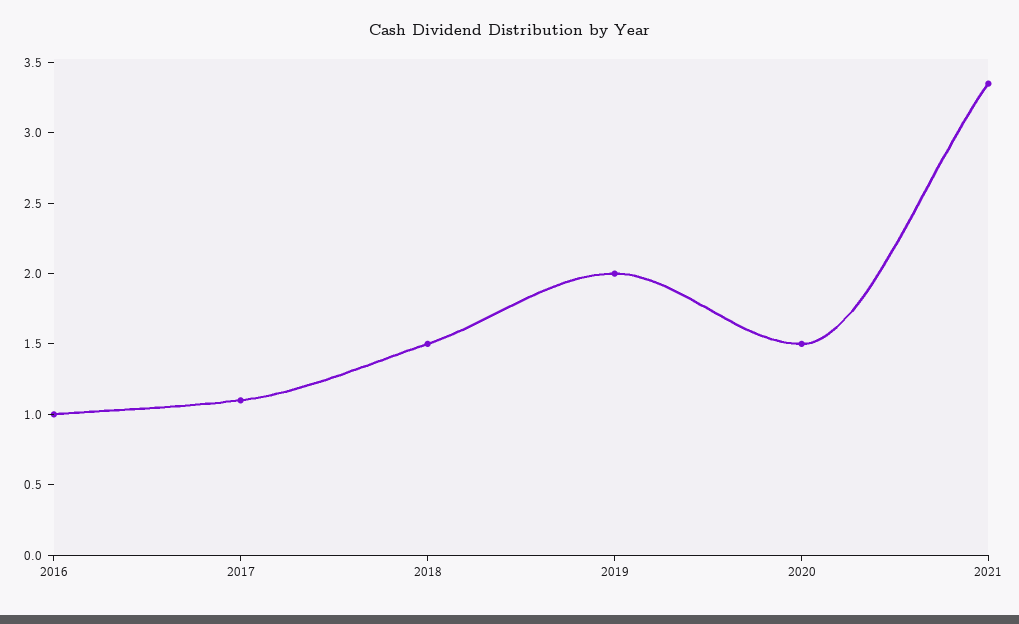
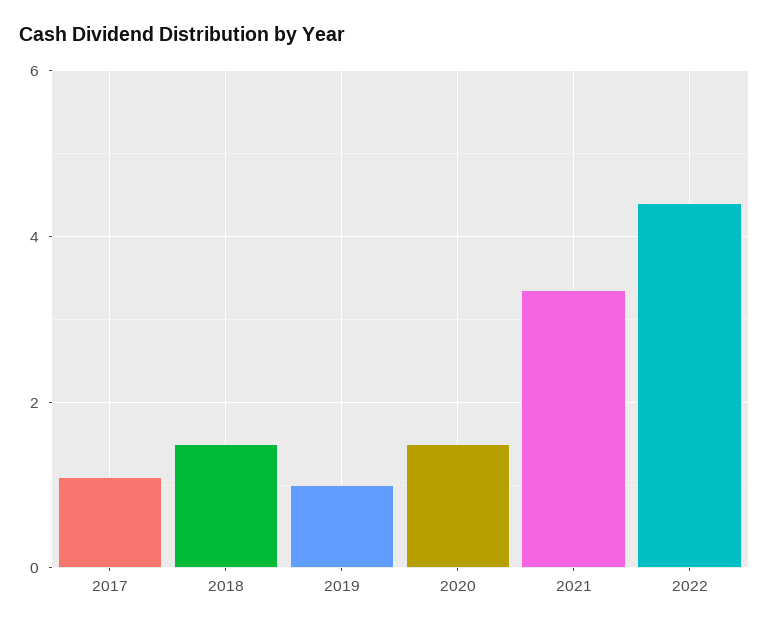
2016: 1 -> none
2019: 2 -> 1
2022: none -> 4.4

